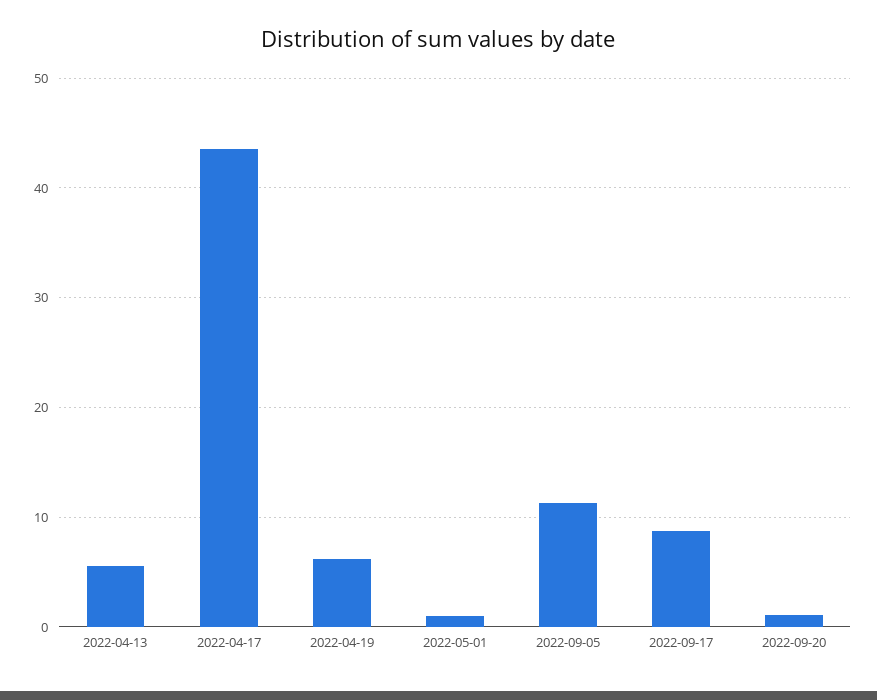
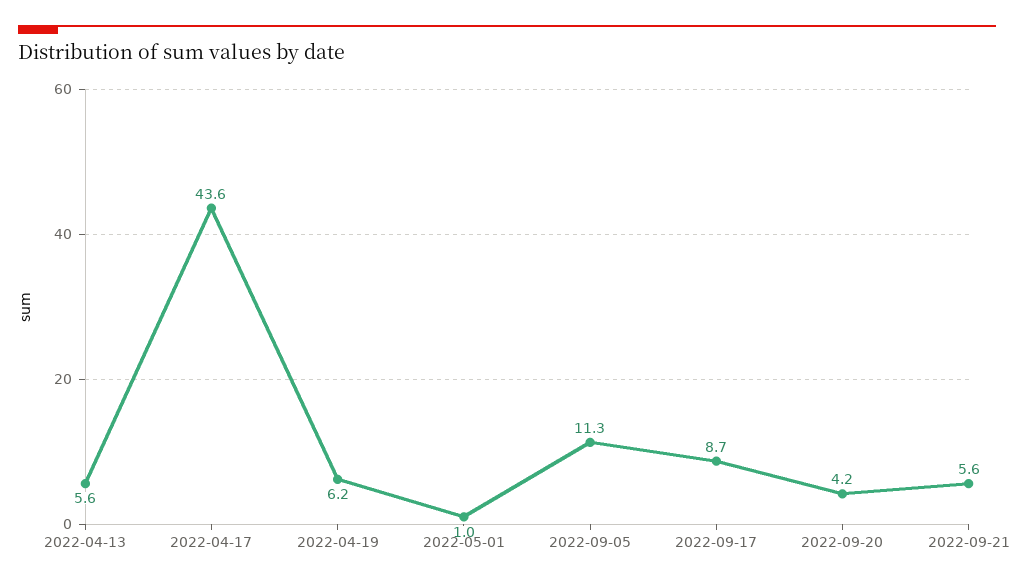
2022-09-20: 1 -> 4.2
2022-09-21: none -> 5.6

